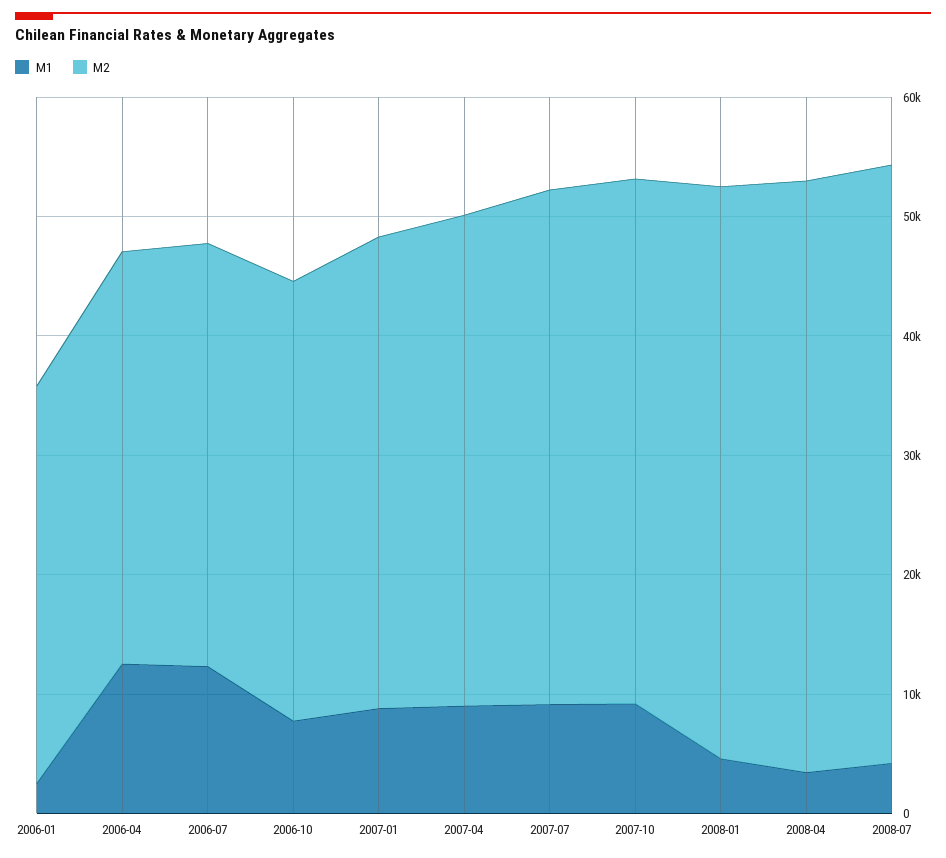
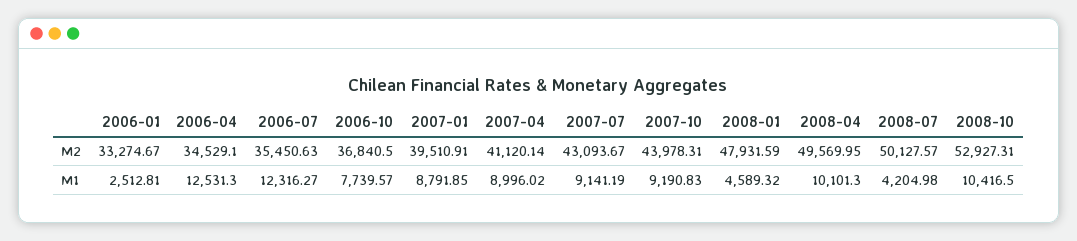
M1, 2008-04: 4000 -> 10101.3
M2, 2008-10: none -> 52927.31
M1, 2008-10: none -> 10416.5

